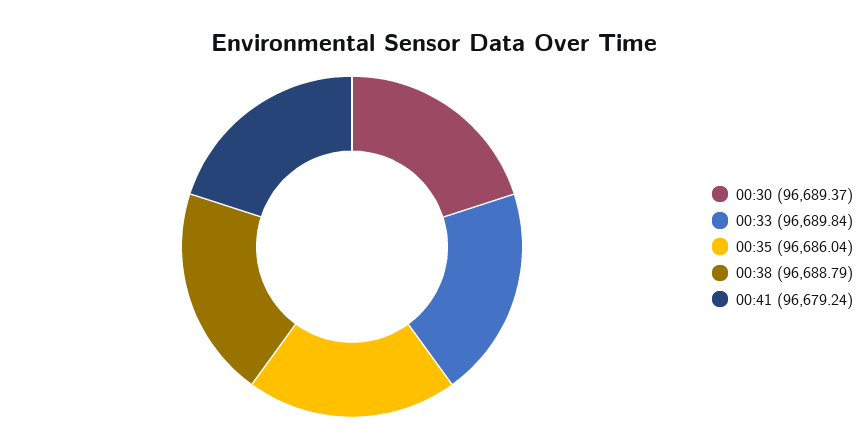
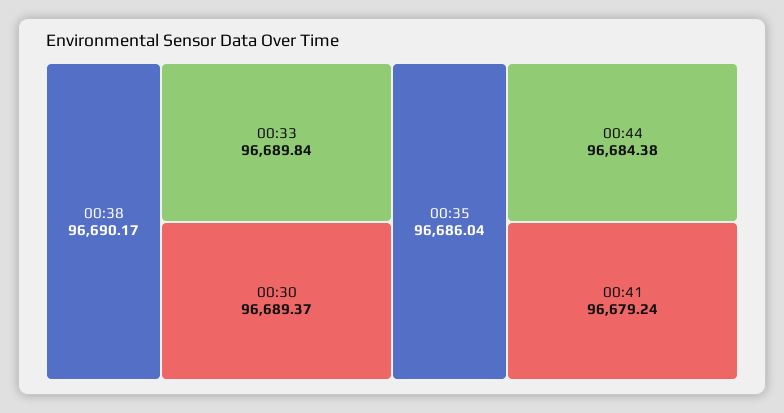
00:38: 96688.79 -> 96690.17
00:44: none -> 96684.38

